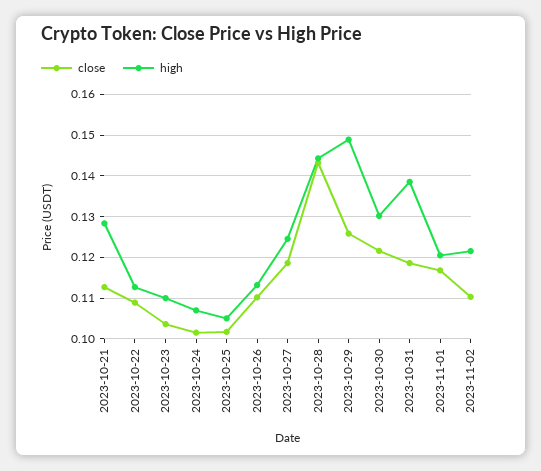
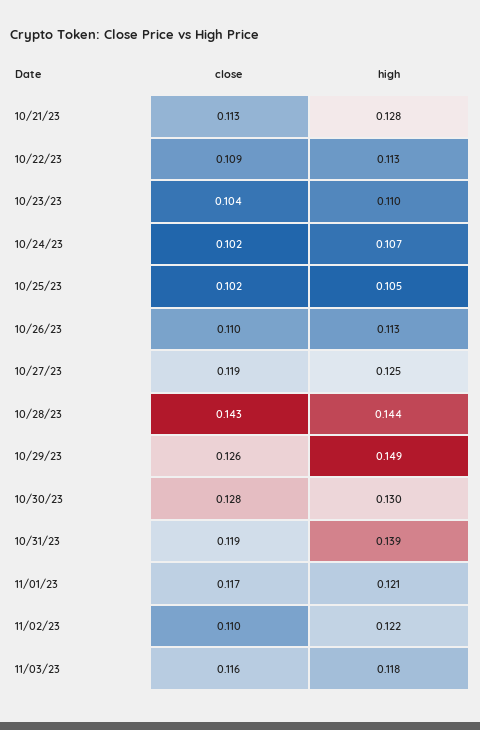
close, 2023-10-30: 0.122 -> 0.128
close, 11/03/23: none -> 0.116
high, 11/03/23: none -> 0.118

